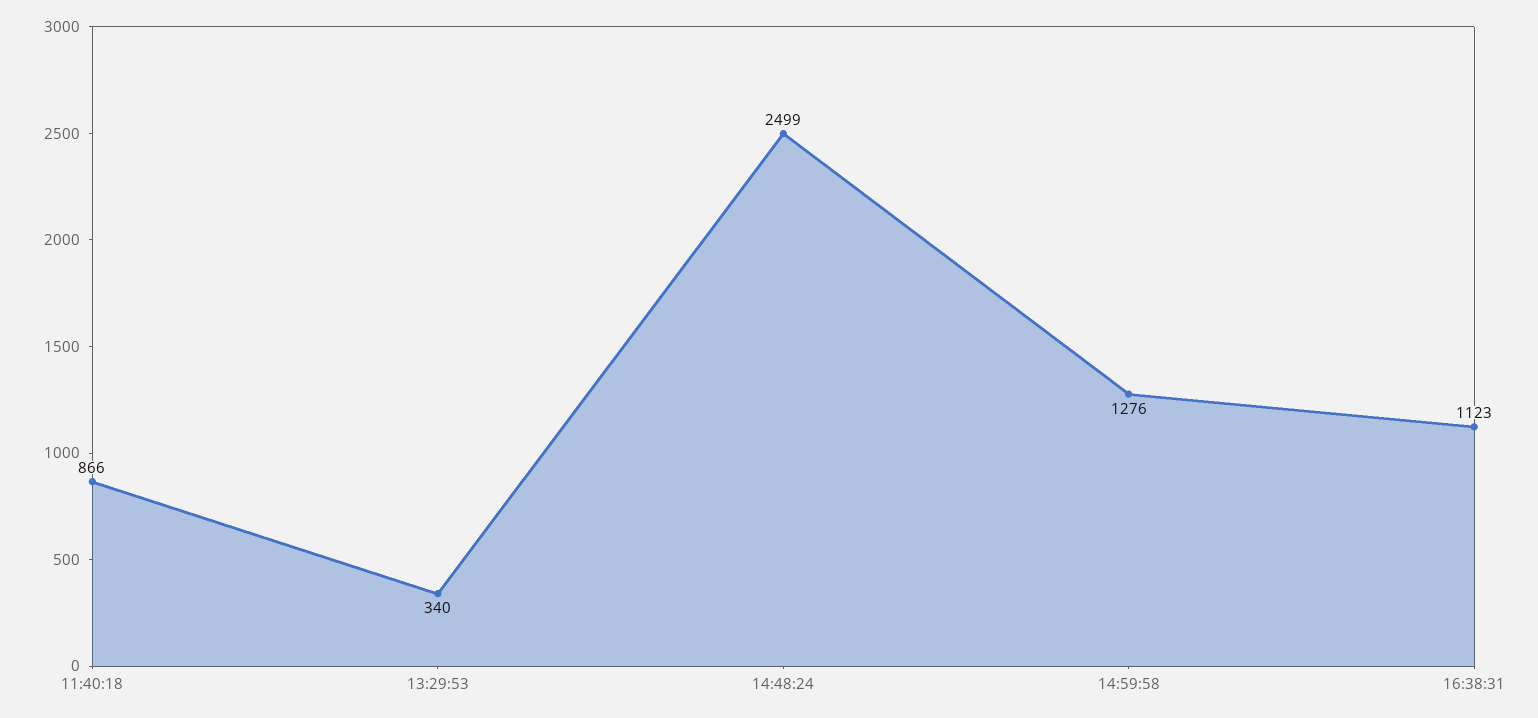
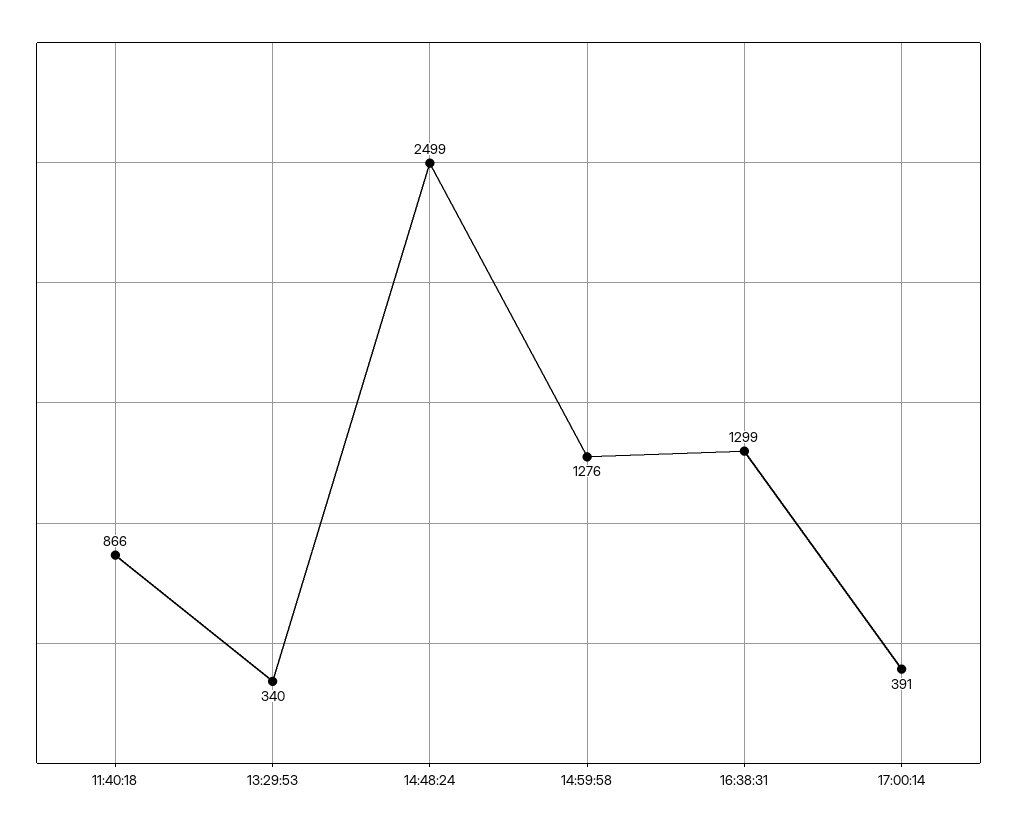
16:38:31: 1123 -> 1299
17:00:14: none -> 391

